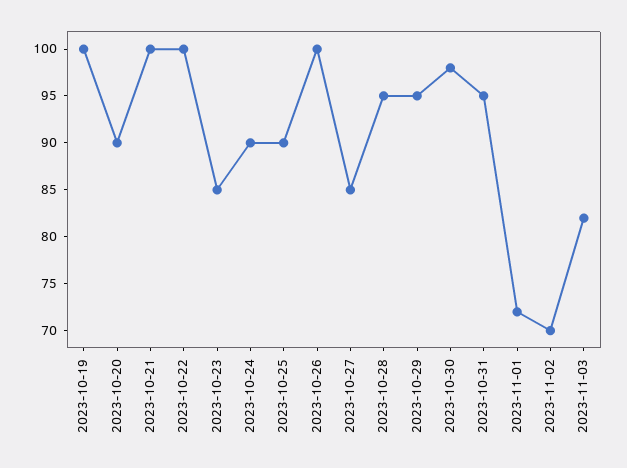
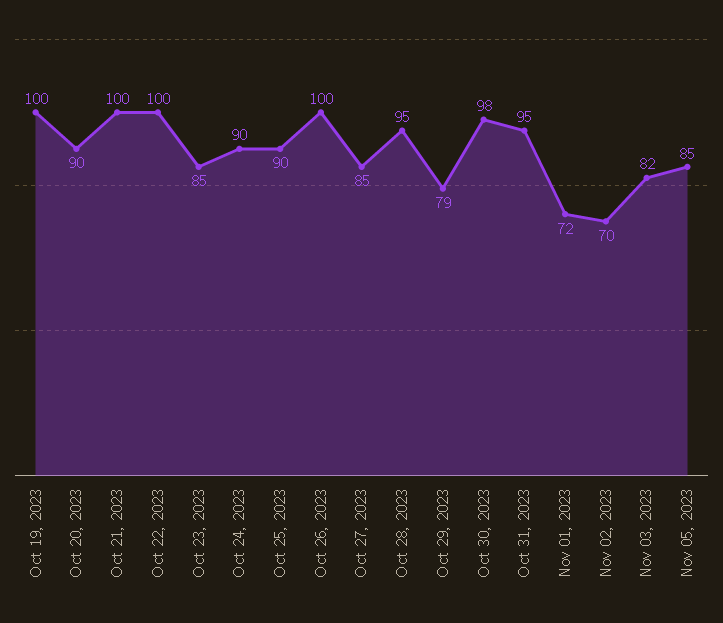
2023-10-29: 95 -> 79
Nov 05, 2023: none -> 85

